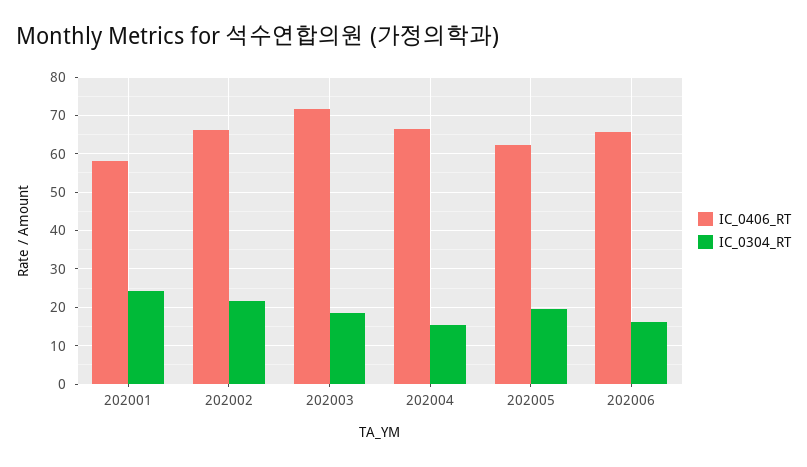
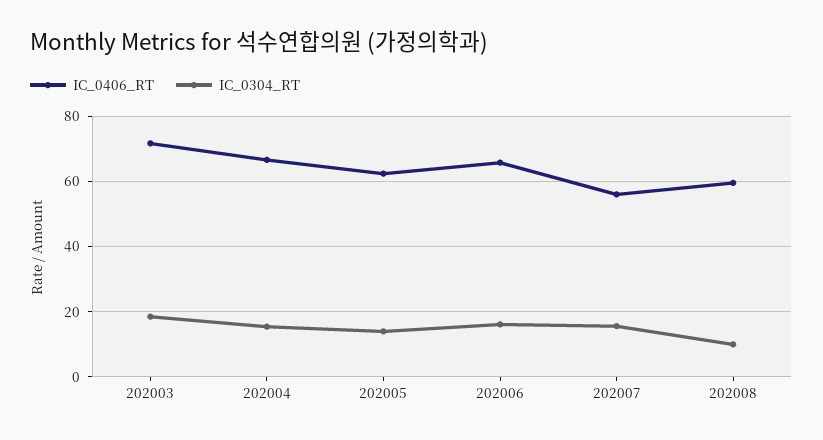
IC_0406_RT, 202001: 58 -> none
IC_0304_RT, 202001: 24 -> none
IC_0406_RT, 202002: 66 -> none
IC_0304_RT, 202002: 22 -> none
IC_0304_RT, 202005: 20 -> 14
IC_0406_RT, 202007: none -> 56
IC_0304_RT, 202007: none -> 16
IC_0406_RT, 202008: none -> 60
IC_0304_RT, 202008: none -> 10

